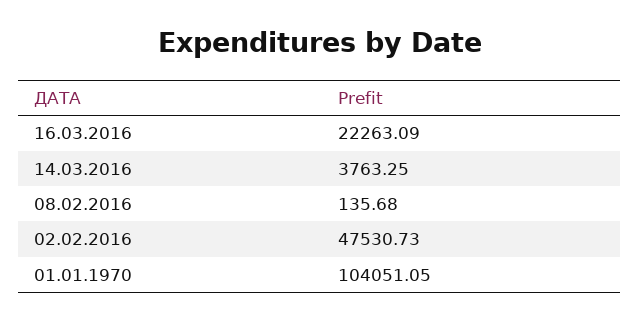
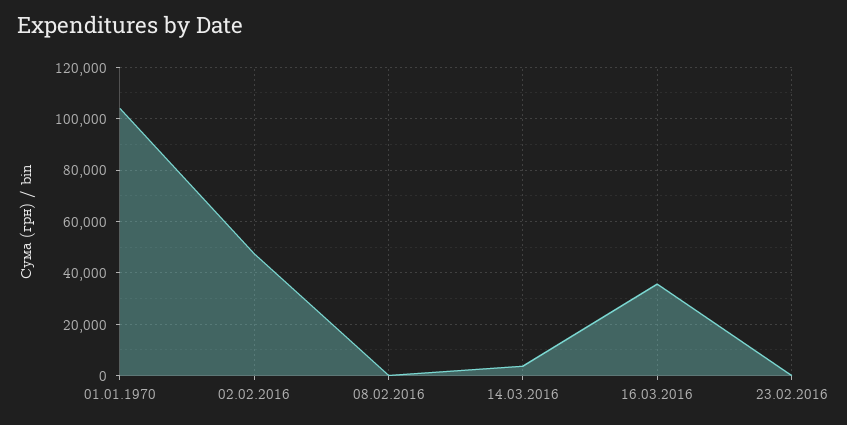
16.03.2016: 22263.09 -> 35000
23.02.2016: none -> 0

